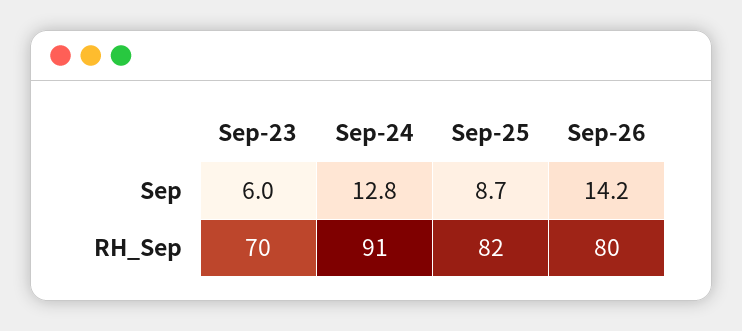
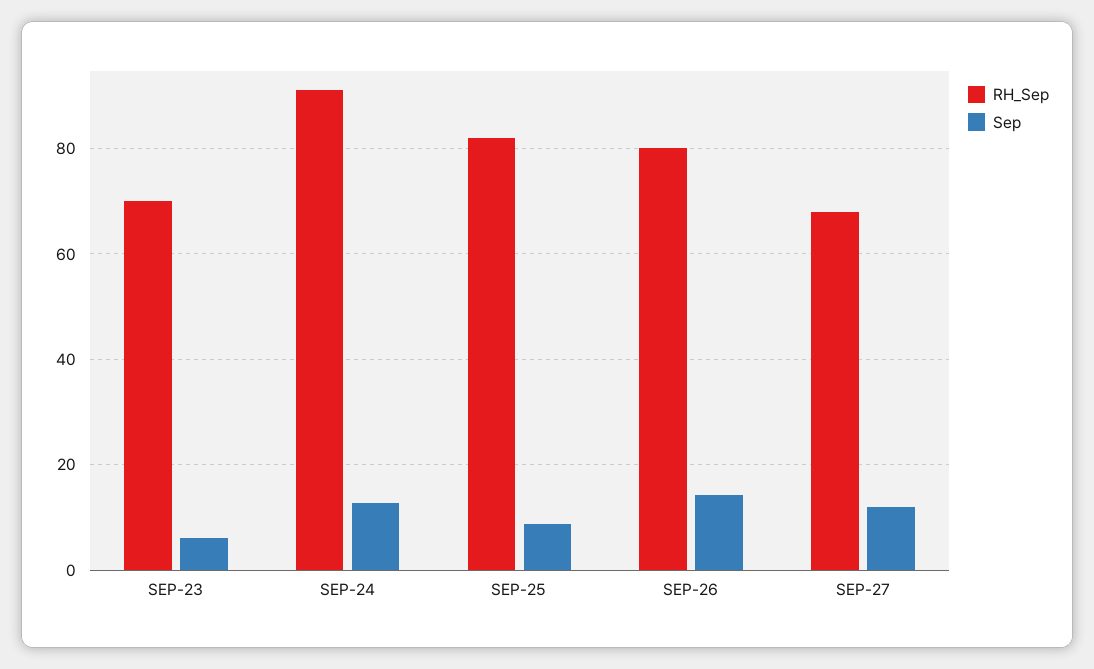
RH_Sep, SEP-27: none -> 68
Sep, SEP-27: none -> 12

